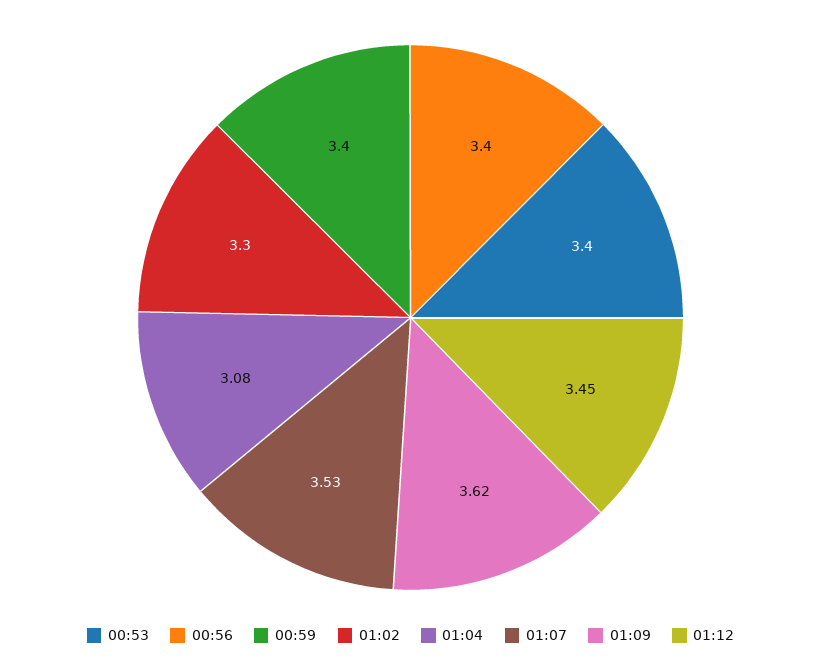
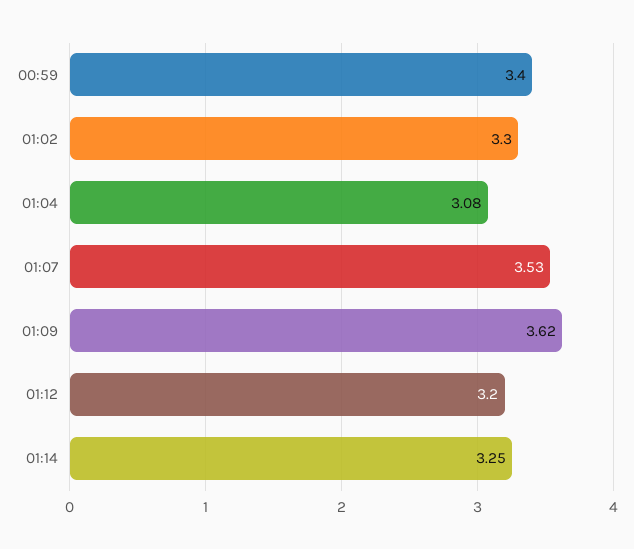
00:53: 3.4 -> none
00:56: 3.4 -> none
01:12: 3.45 -> 3.2
01:14: none -> 3.25

